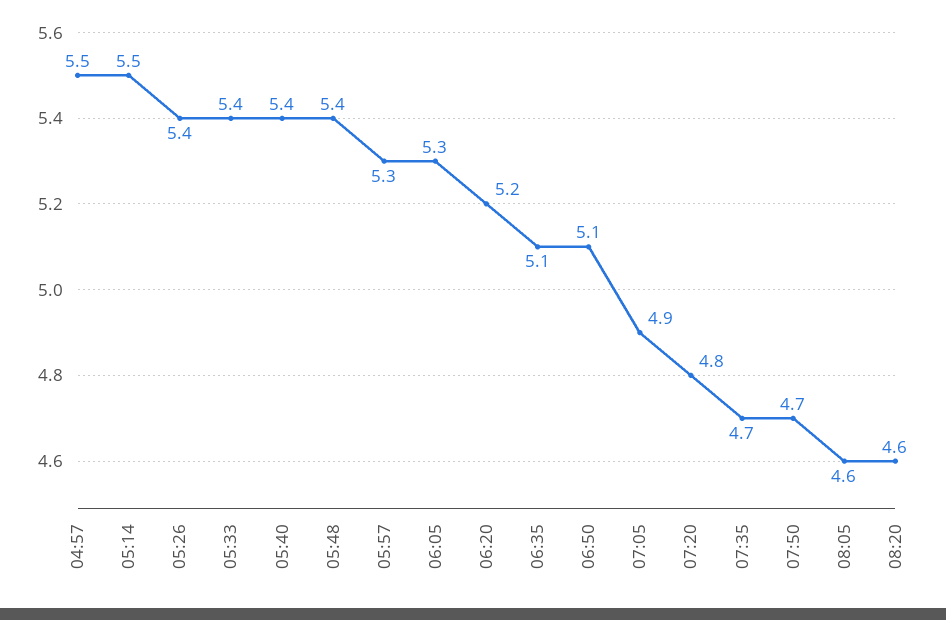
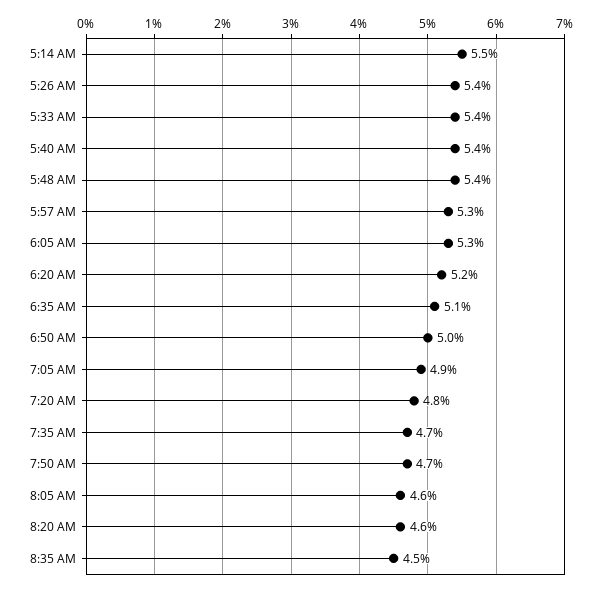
04:57: 5.5 -> none
06:50: 5.1 -> 5
8:35 AM: none -> 4.5

